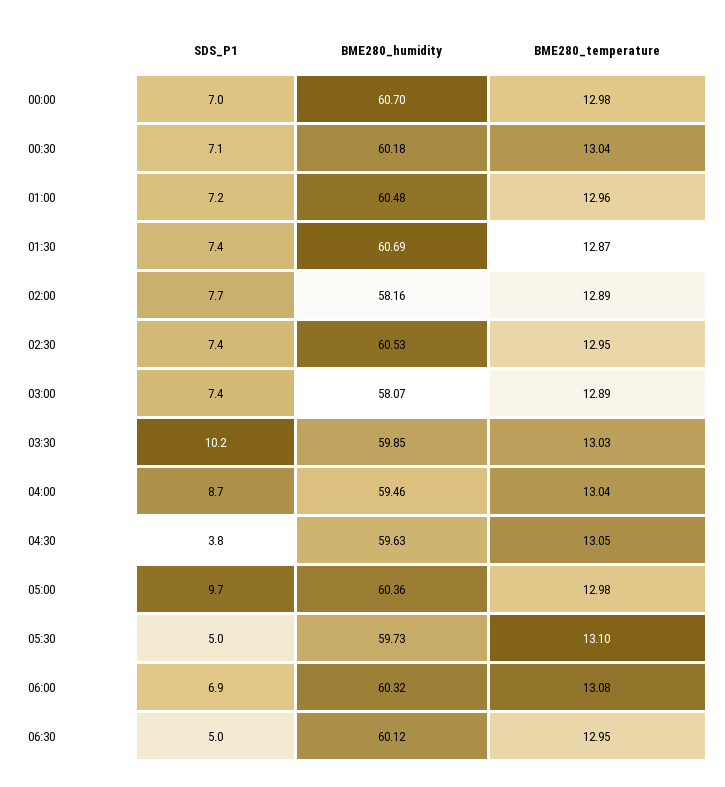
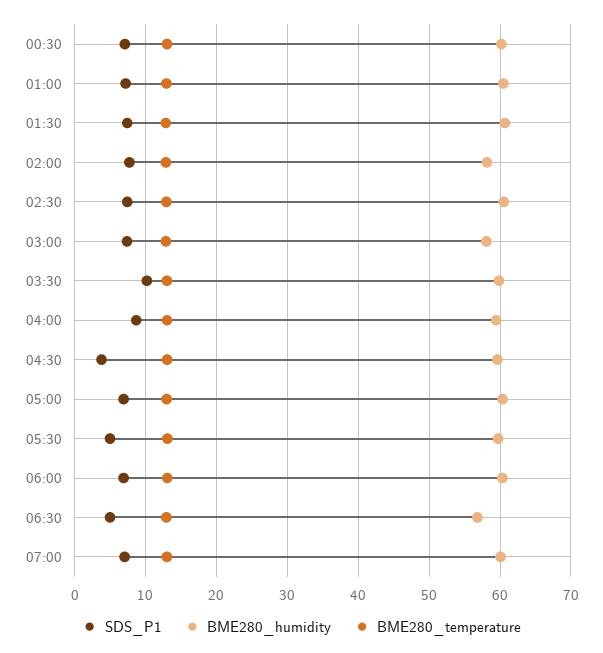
SDS_P1, 00:00: 7 -> none
BME280_humidity, 00:00: 60.7 -> none
BME280_temperature, 00:00: 12.98 -> none
SDS_P1, 05:00: 9.7 -> 7
BME280_humidity, 06:30: 60.12 -> 57
SDS_P1, 07:00: none -> 7
BME280_humidity, 07:00: none -> 60
BME280_temperature, 07:00: none -> 13

